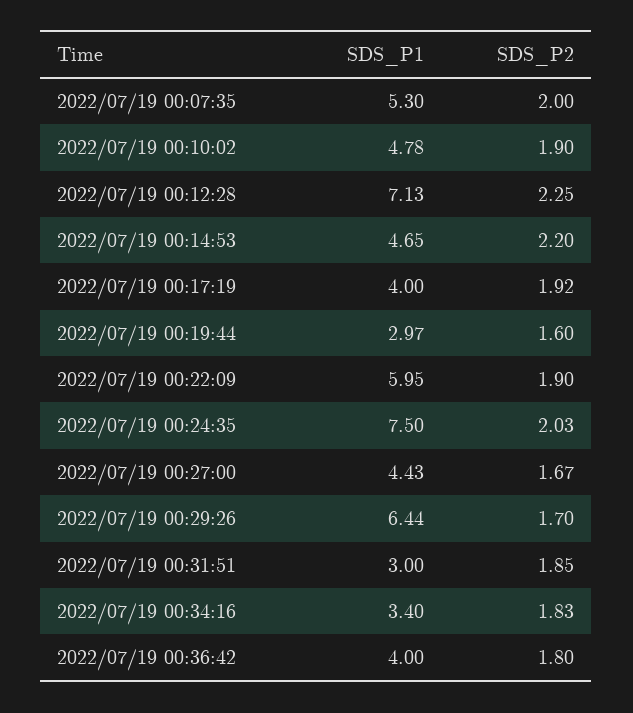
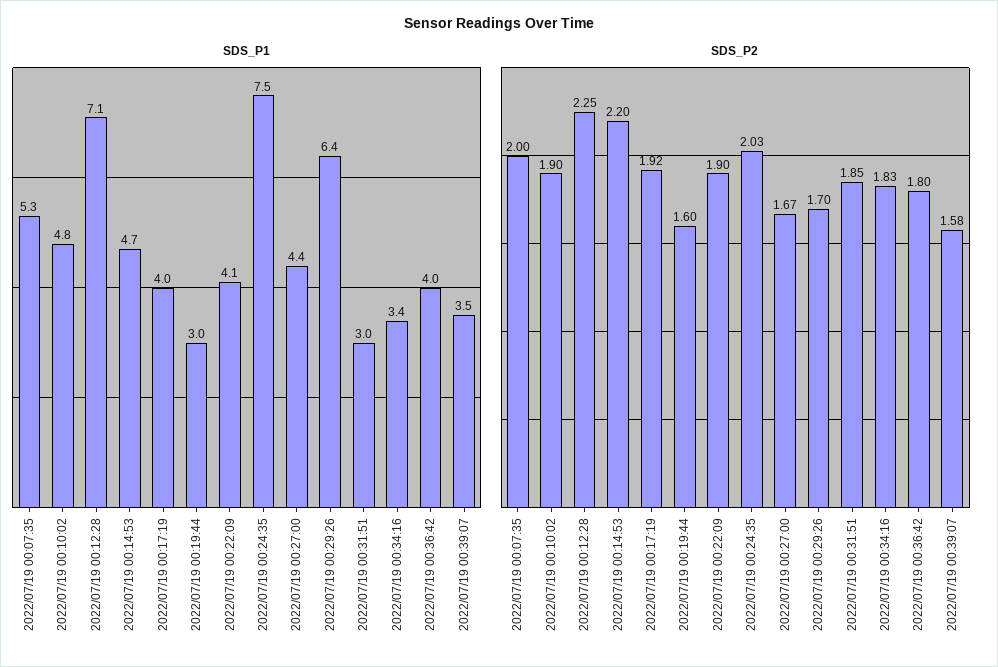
SDS_P1, 2022/07/19 00:22:09: 5.95 -> 4.1
SDS_P1, 2022/07/19 00:39:07: none -> 3.5
SDS_P2, 2022/07/19 00:39:07: none -> 1.58

